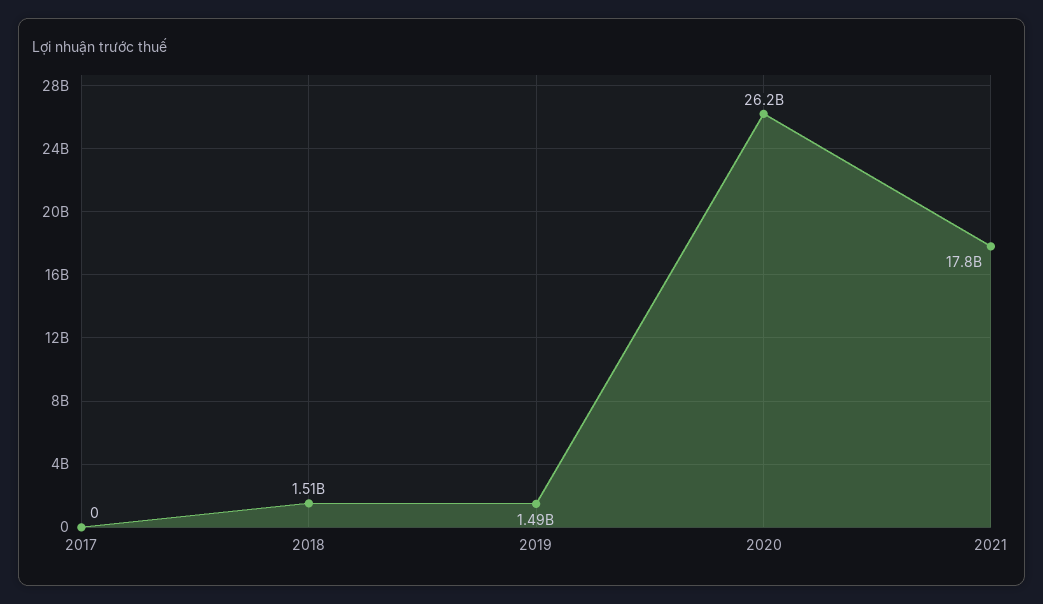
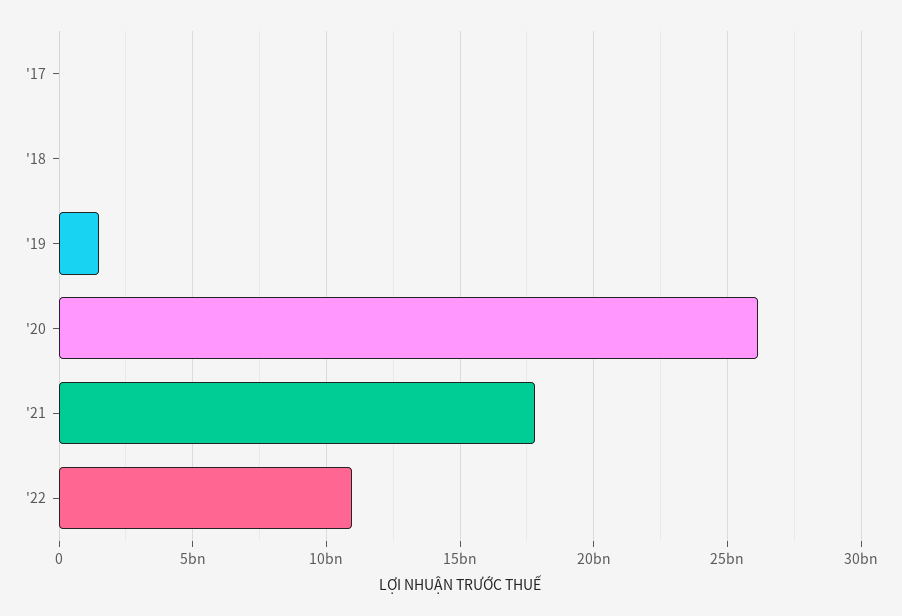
2018: 1510000000 -> 0
'22: none -> 11000000000

